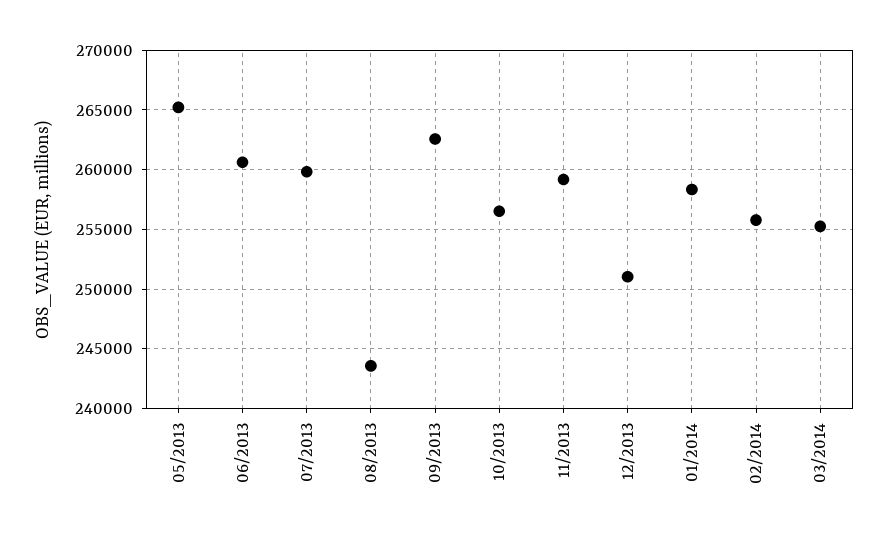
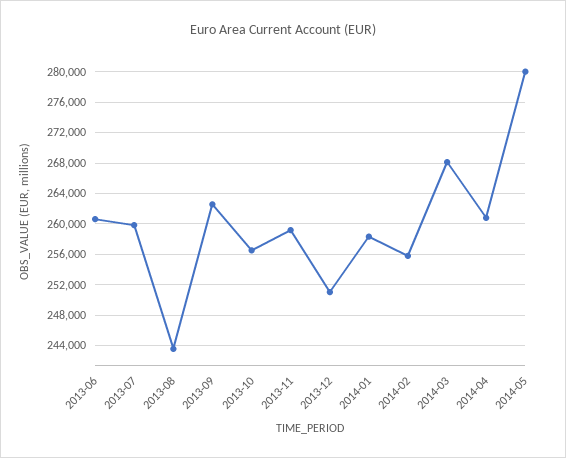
05/2013: 265000 -> none
03/2014: 255000 -> 268000
2014-04: none -> 261000
2014-05: none -> 280000

